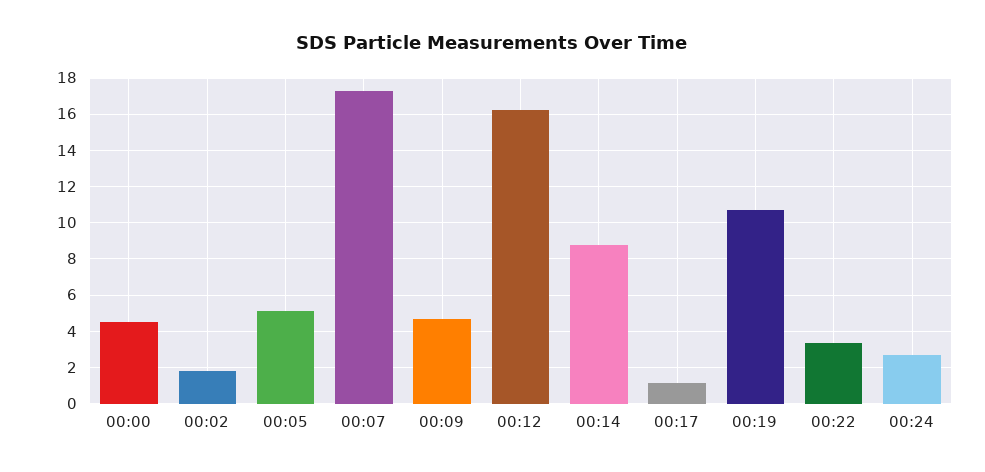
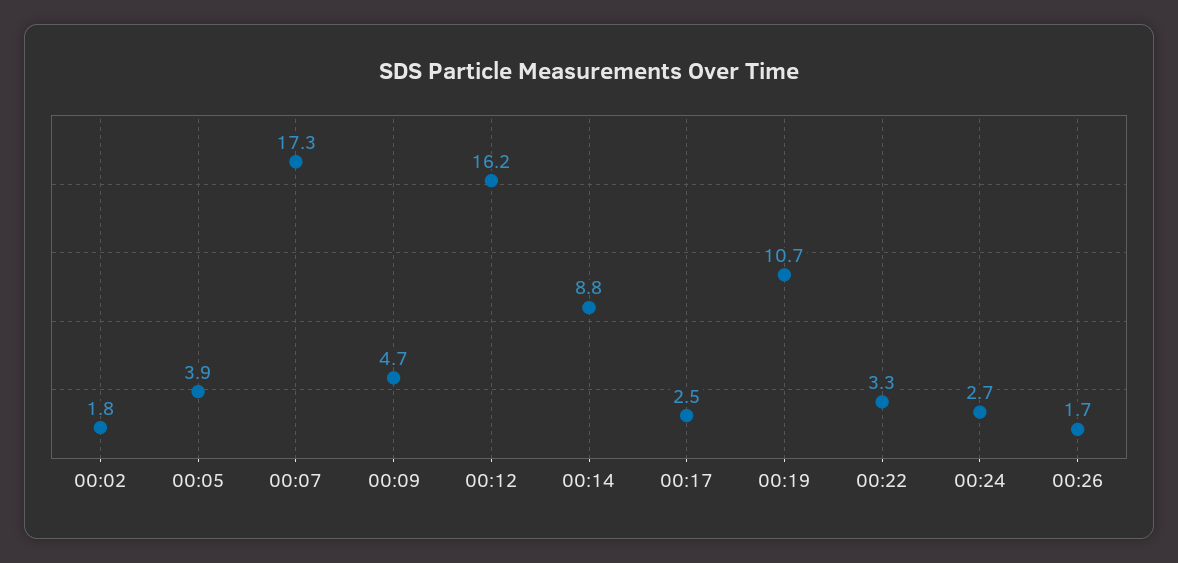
00:00: 4.5 -> none
00:05: 5 -> 3.9
00:17: 1 -> 2.5
00:26: none -> 1.7

